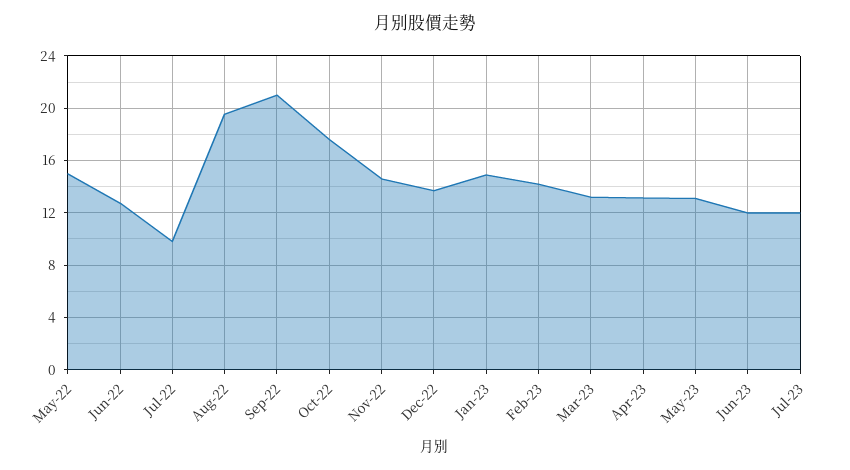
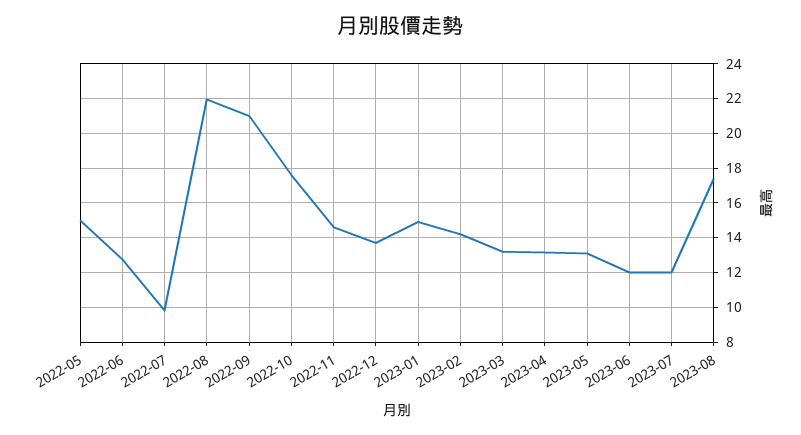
Aug-22: 19.5 -> 22
2023-08: none -> 17.5

